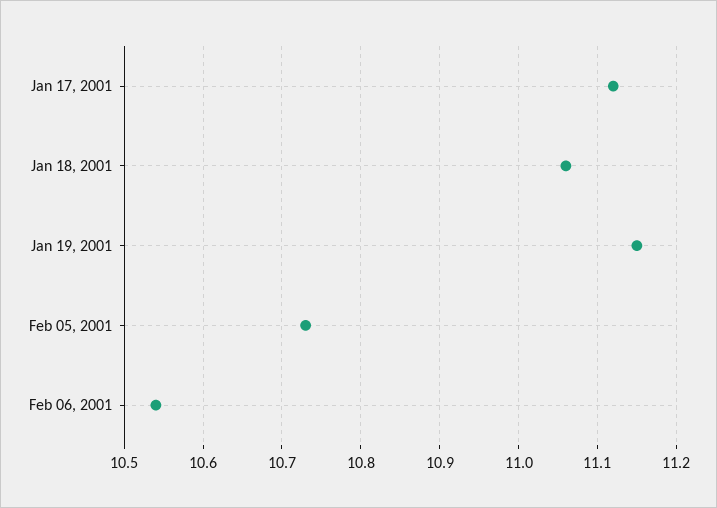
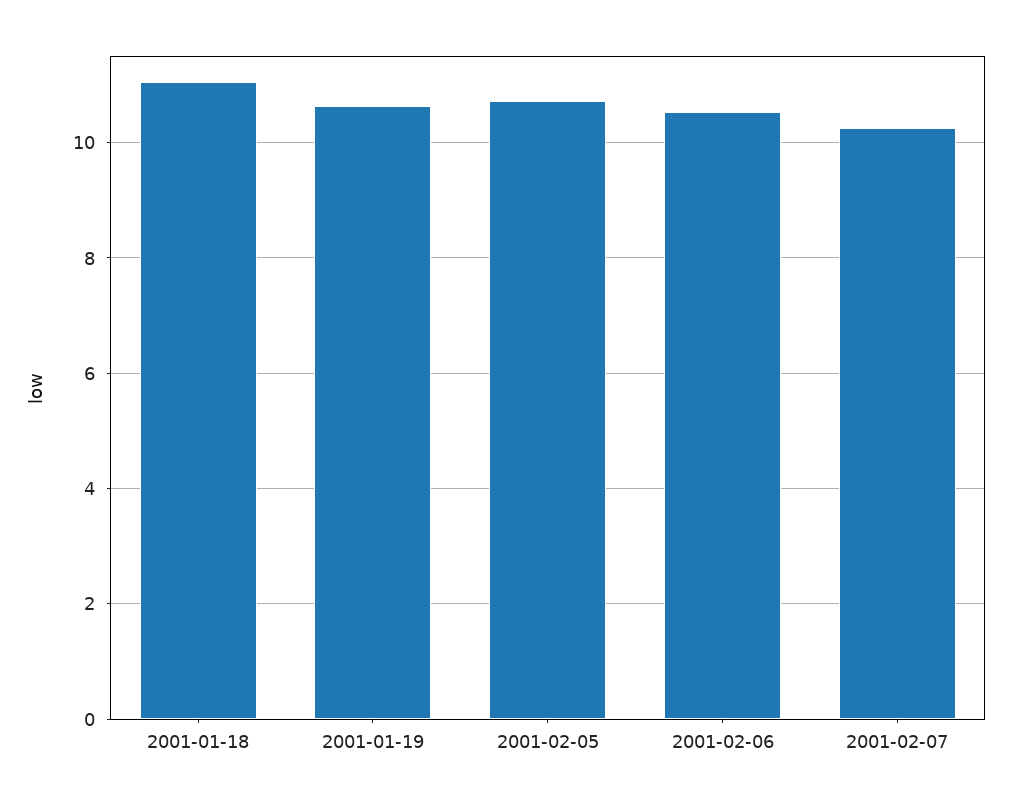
Jan 17, 2001: 11.12 -> none
Jan 19, 2001: 11.15 -> 10.6
2001-02-07: none -> 10.2

